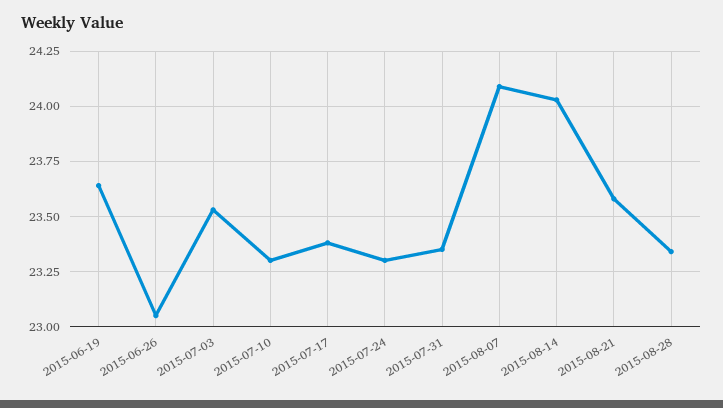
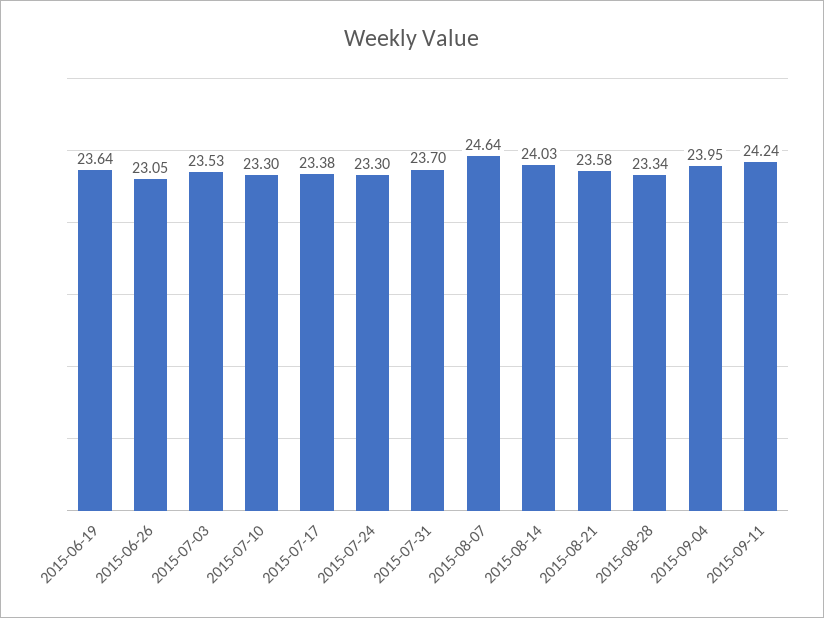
2015-07-31: 23.35 -> 23.7
2015-08-07: 24.1 -> 24.64
2015-09-04: none -> 23.95
2015-09-11: none -> 24.24

